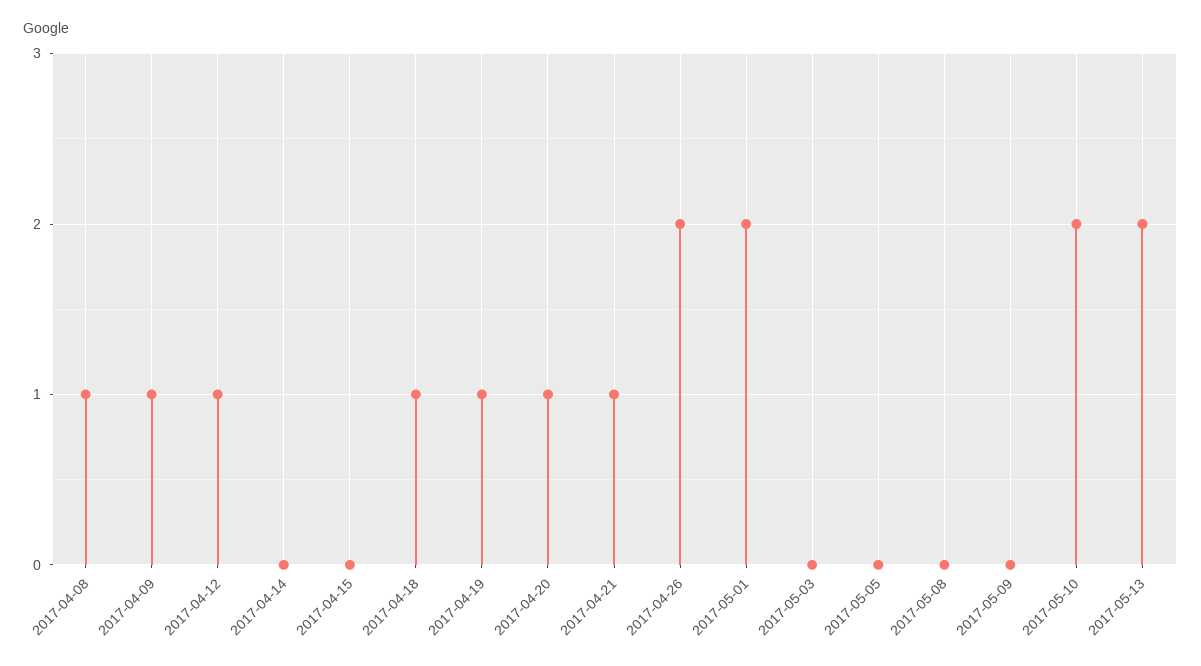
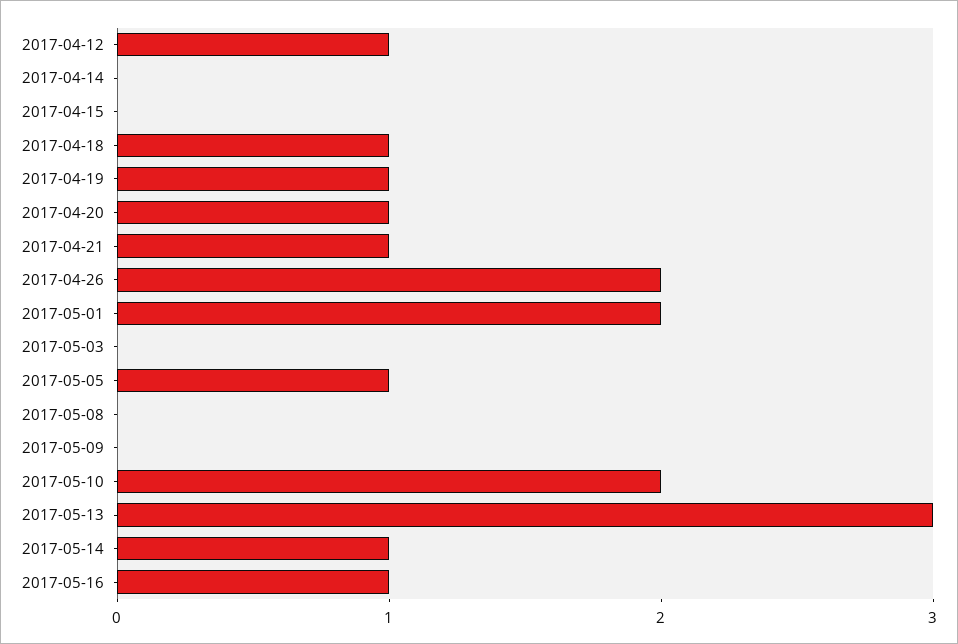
2017-04-08: 1 -> none
2017-04-09: 1 -> none
2017-05-05: 0 -> 1
2017-05-13: 2 -> 3
2017-05-14: none -> 1
2017-05-16: none -> 1

